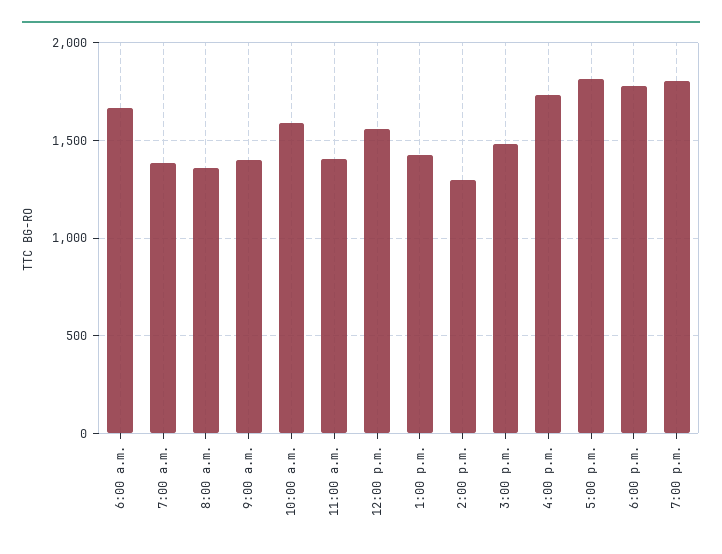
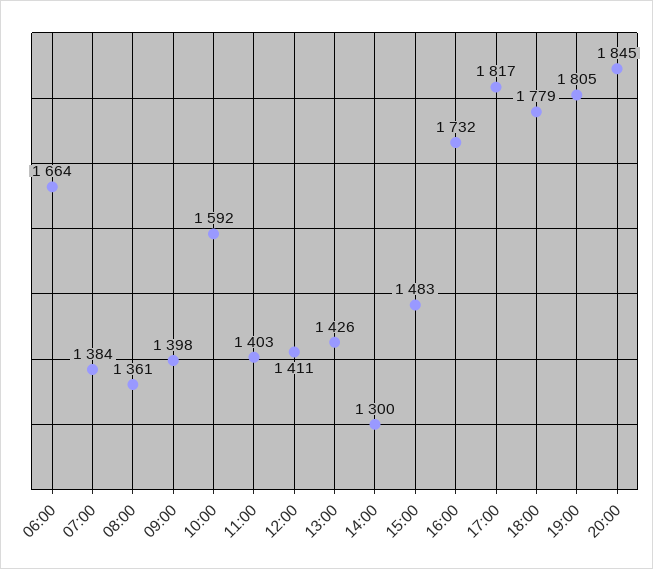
12:00 p.m.: 1550 -> 1411
20:00: none -> 1845

